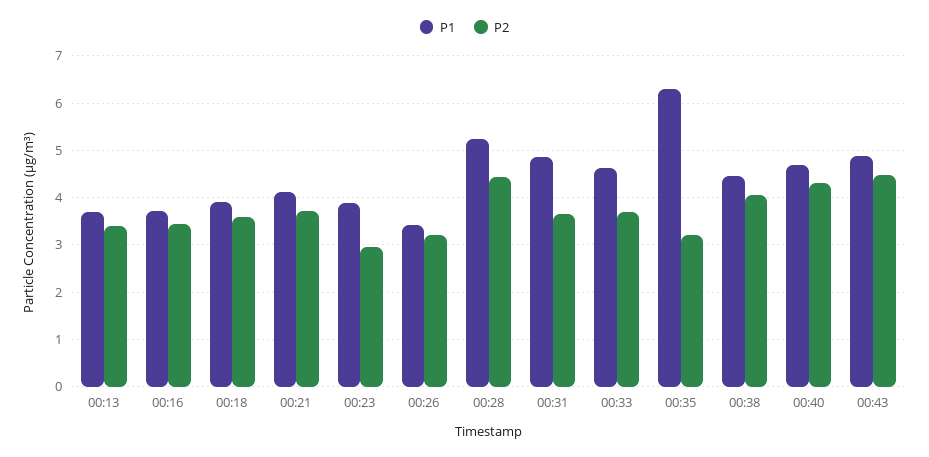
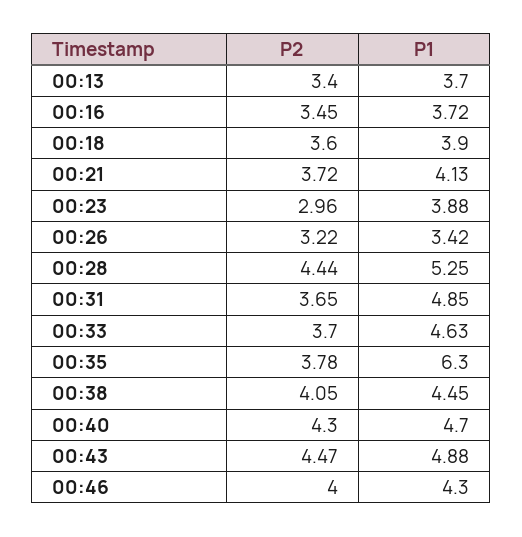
P2, 00:35: 3.2 -> 3.78
P2, 00:46: none -> 4
P1, 00:46: none -> 4.3

